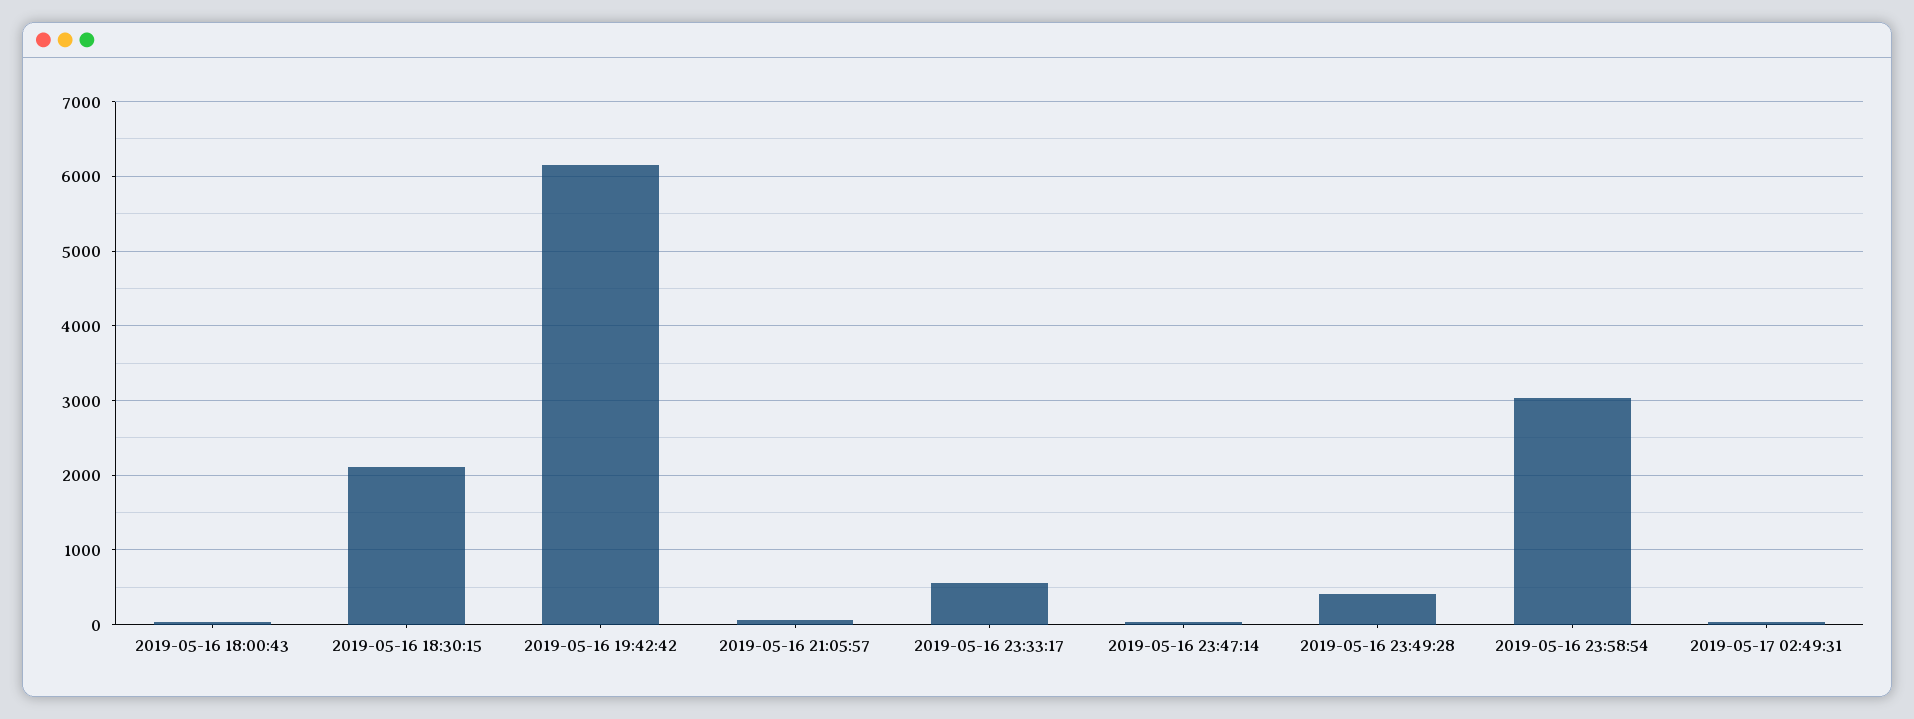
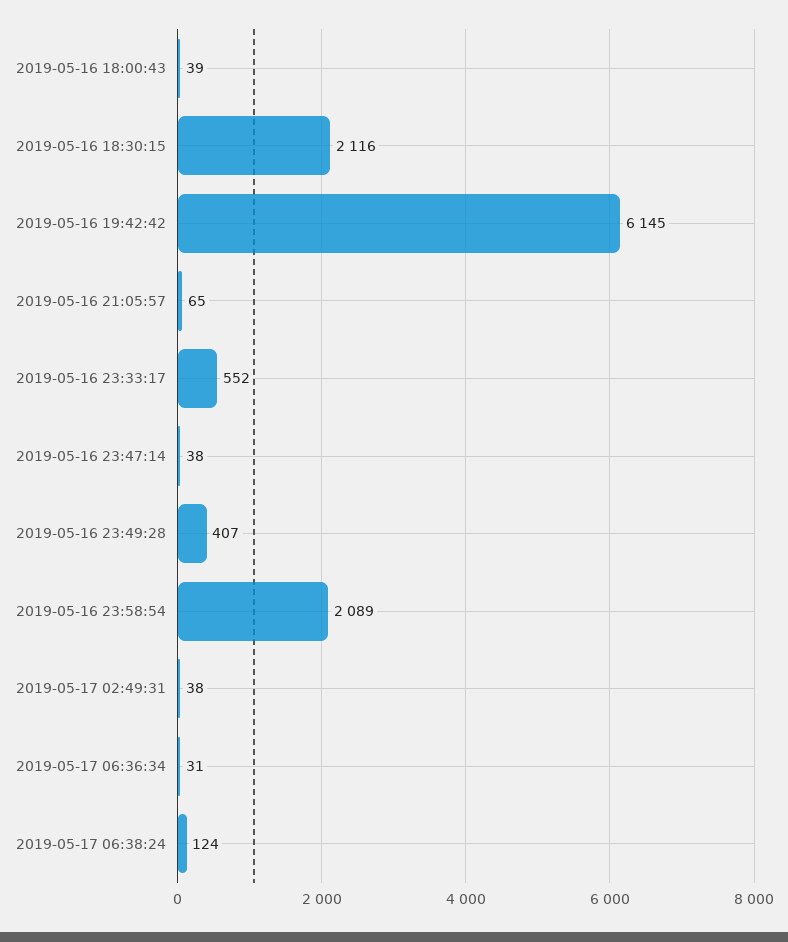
2019-05-16 23:58:54: 3000 -> 2089
2019-05-17 06:36:34: none -> 31
2019-05-17 06:38:24: none -> 124

